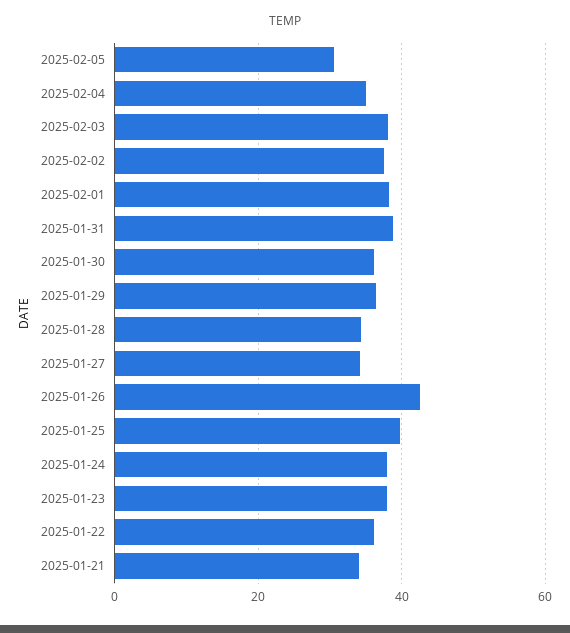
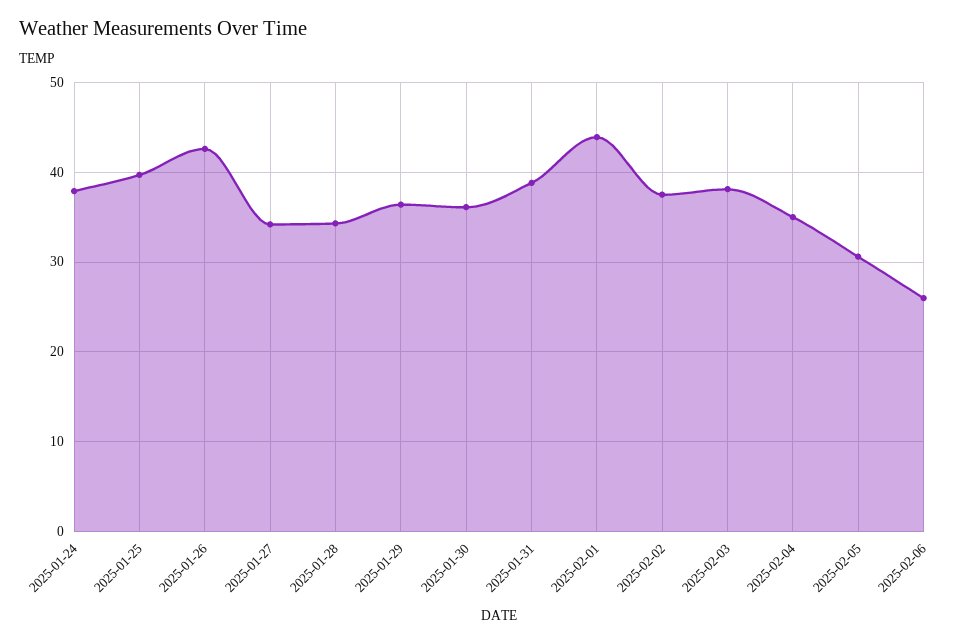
2025-02-01: 38 -> 44
2025-01-23: 38 -> none
2025-01-22: 36 -> none
2025-01-21: 34 -> none
2025-02-06: none -> 26

